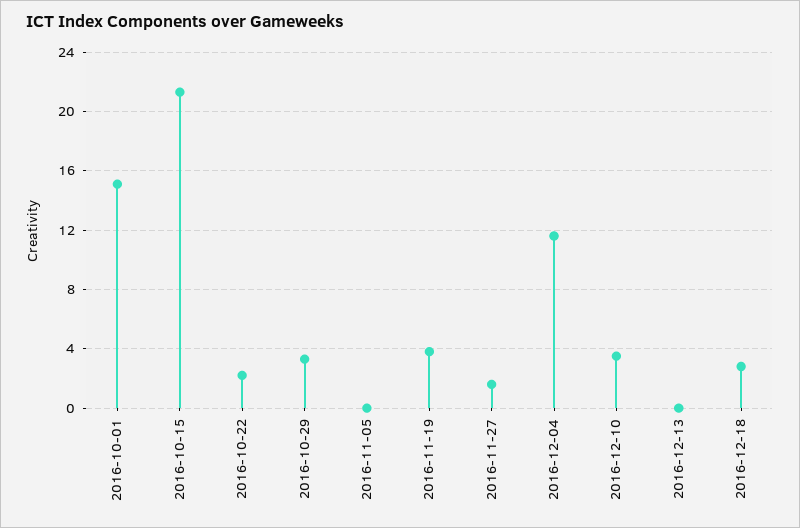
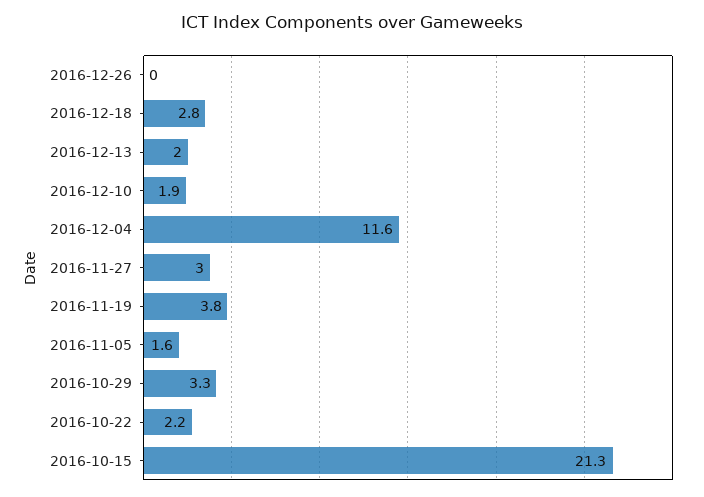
2016-10-01: 15 -> none
2016-11-05: 0 -> 1.6
2016-11-27: 1.5 -> 3
2016-12-10: 3.5 -> 1.9
2016-12-13: 0 -> 2
2016-12-26: none -> 0

